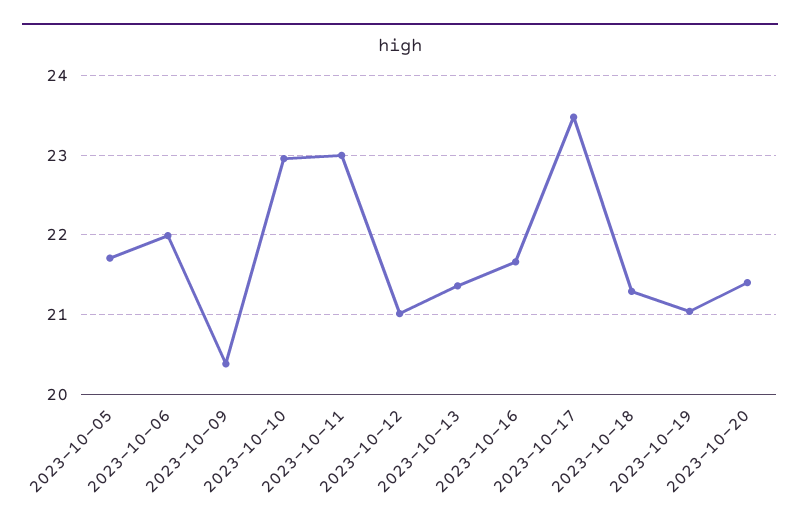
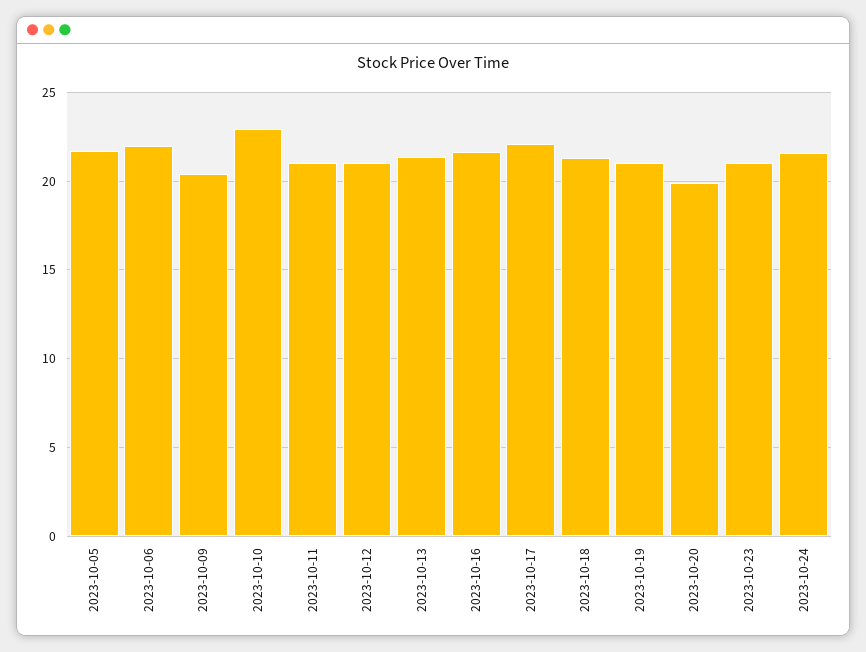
2023-10-11: 23 -> 21
2023-10-17: 23.5 -> 22
2023-10-20: 21.4 -> 20
2023-10-23: none -> 21
2023-10-24: none -> 21.5

